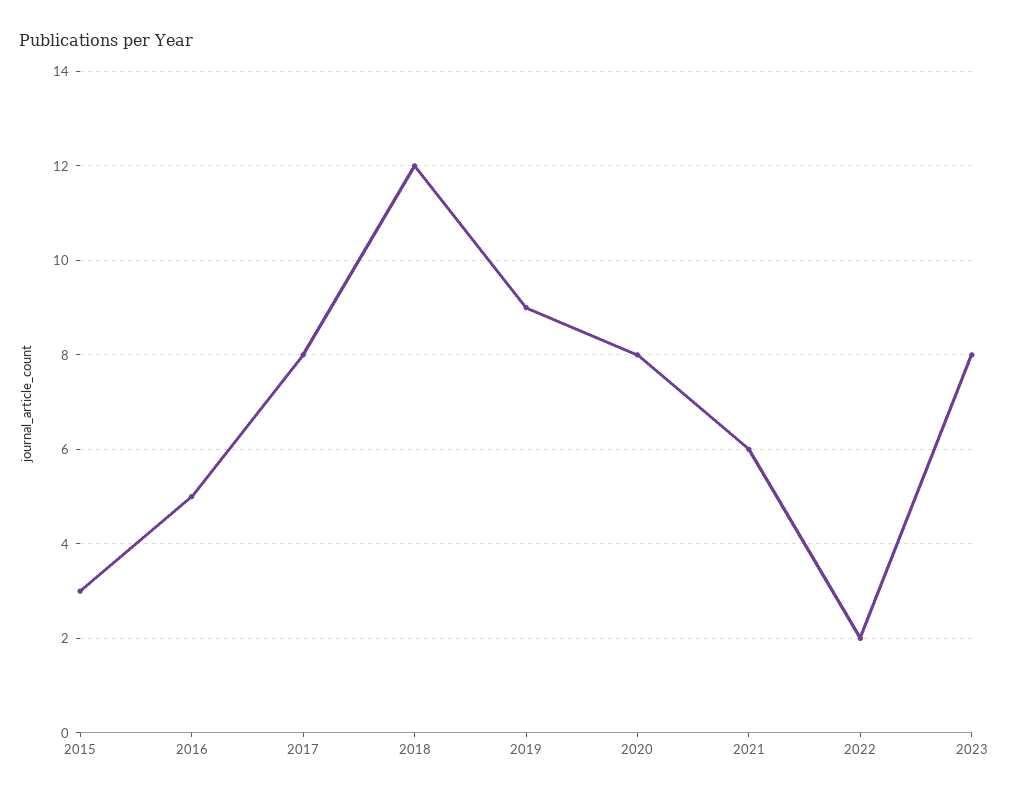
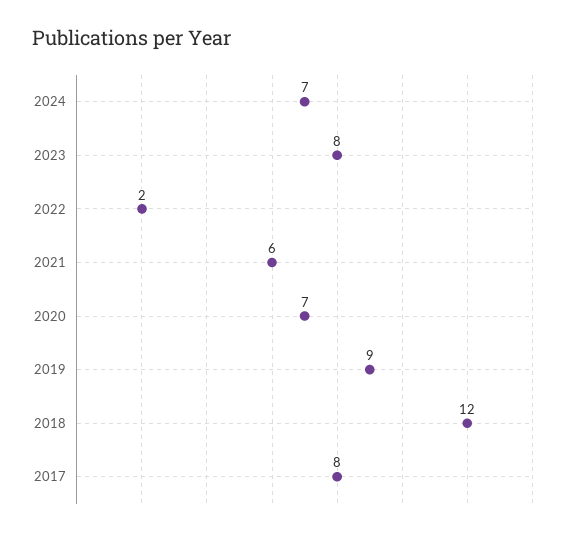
2015: 3 -> none
2016: 5 -> none
2020: 8 -> 7
2024: none -> 7

